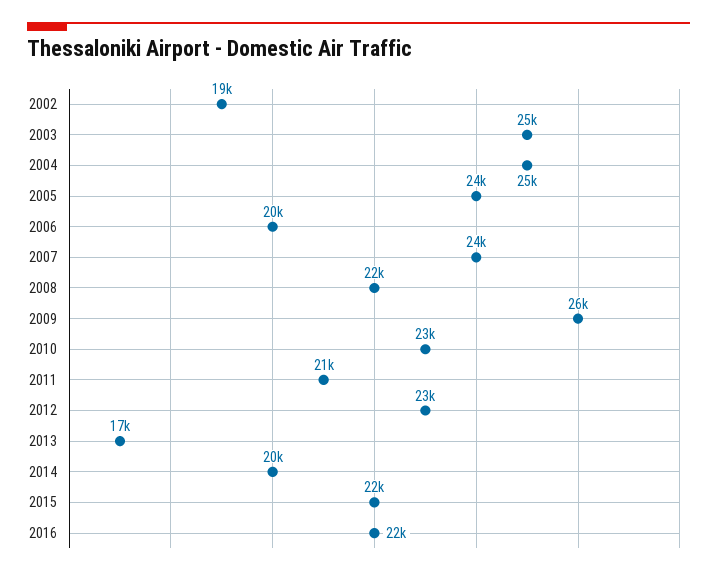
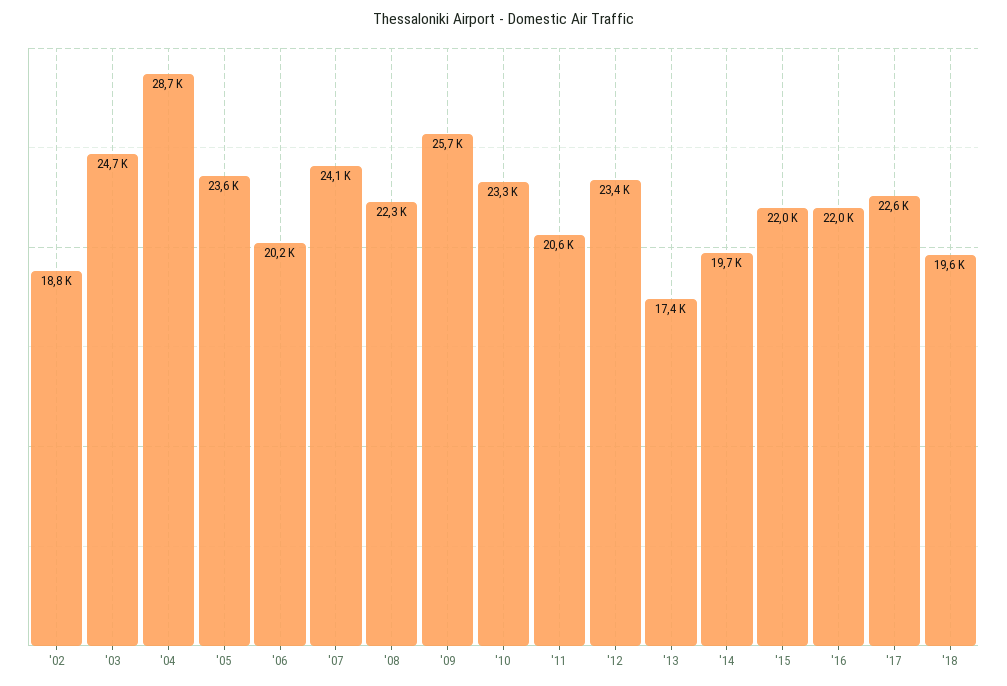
2004: 25000 -> 28700
'17: none -> 22600
'18: none -> 19600

